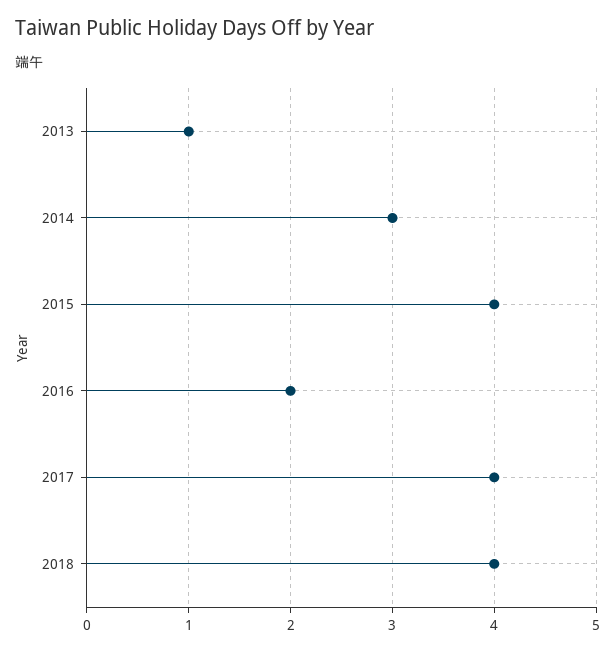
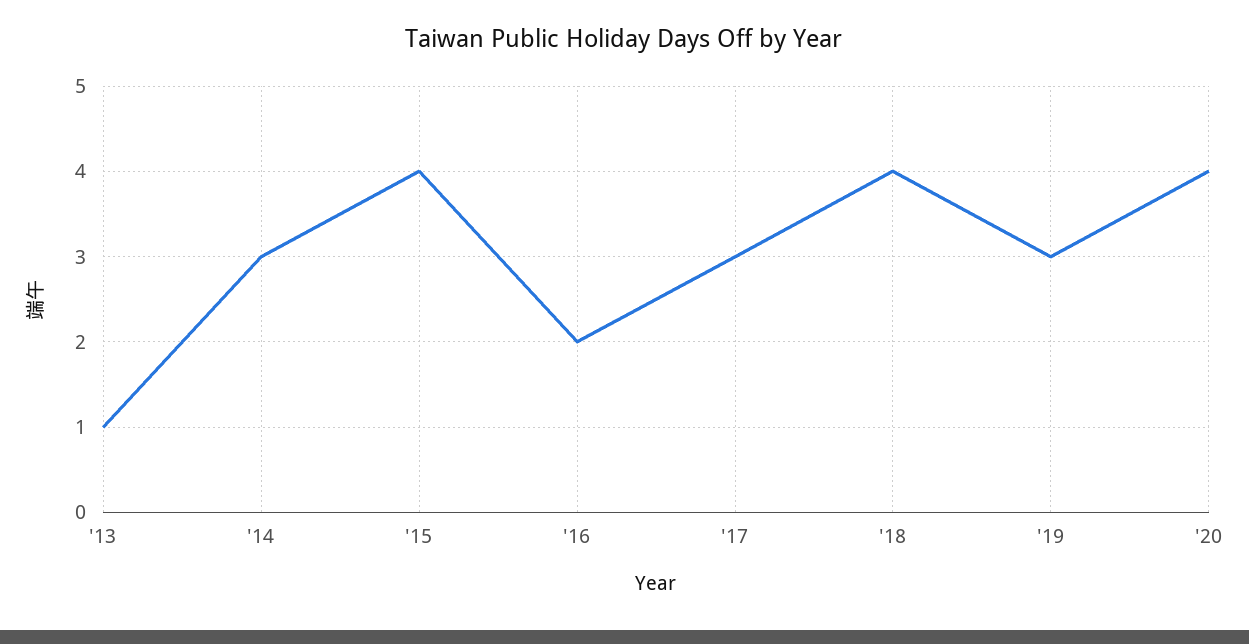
2017: 4 -> 3
'19: none -> 3
'20: none -> 4

